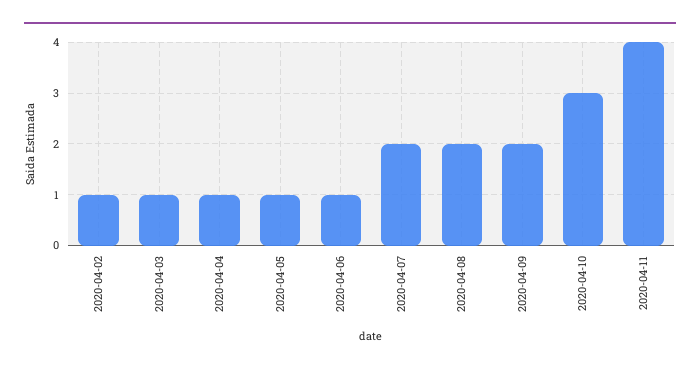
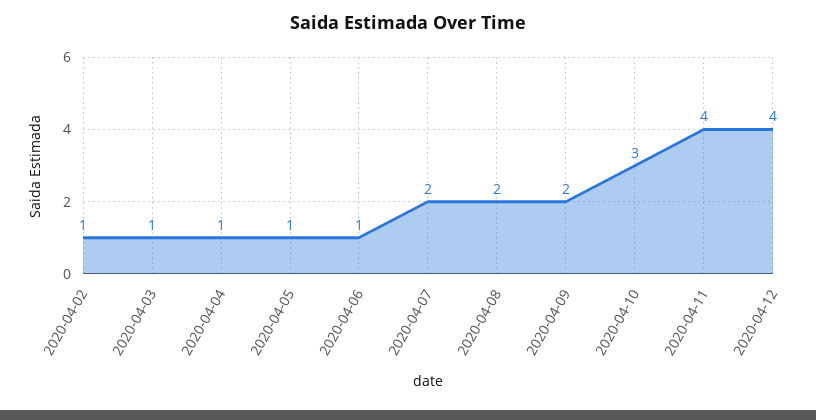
2020-04-12: none -> 4

